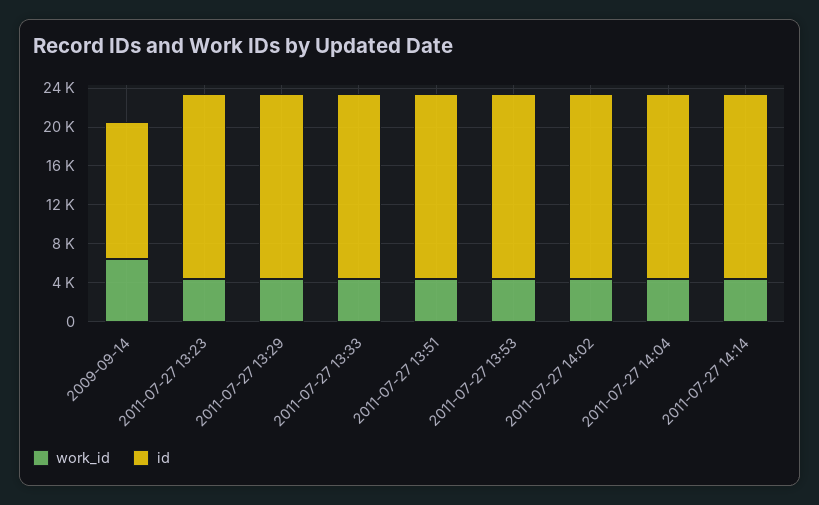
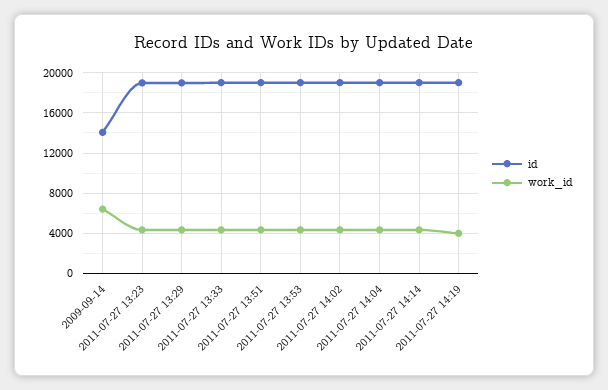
id, 2011-07-27 14:19: none -> 19000
work_id, 2011-07-27 14:19: none -> 4000

